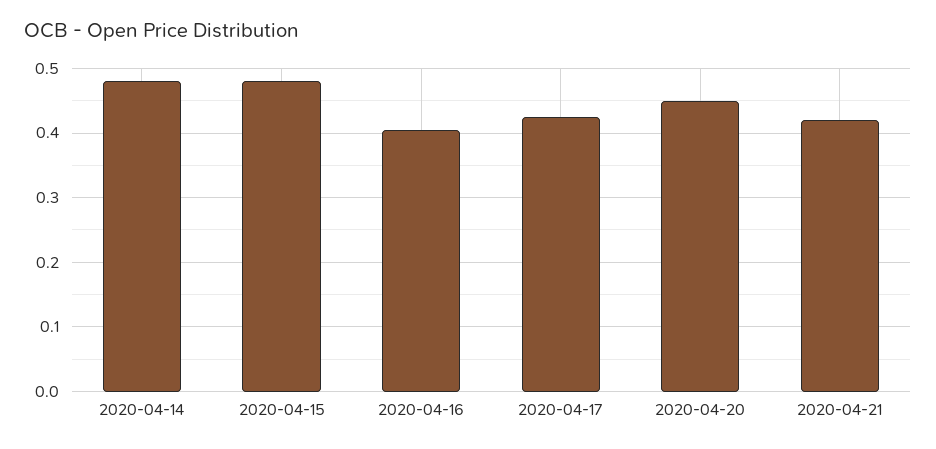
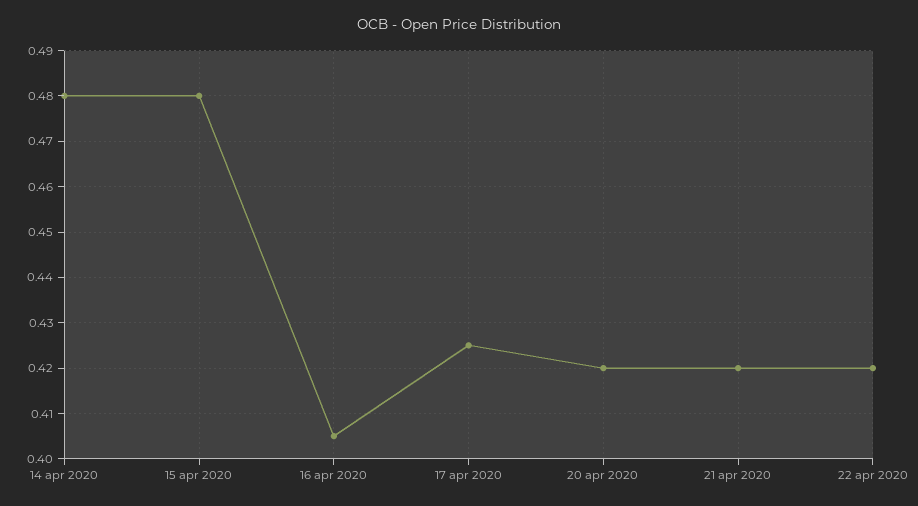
2020-04-20: 0.45 -> 0.42
22 apr 2020: none -> 0.42

